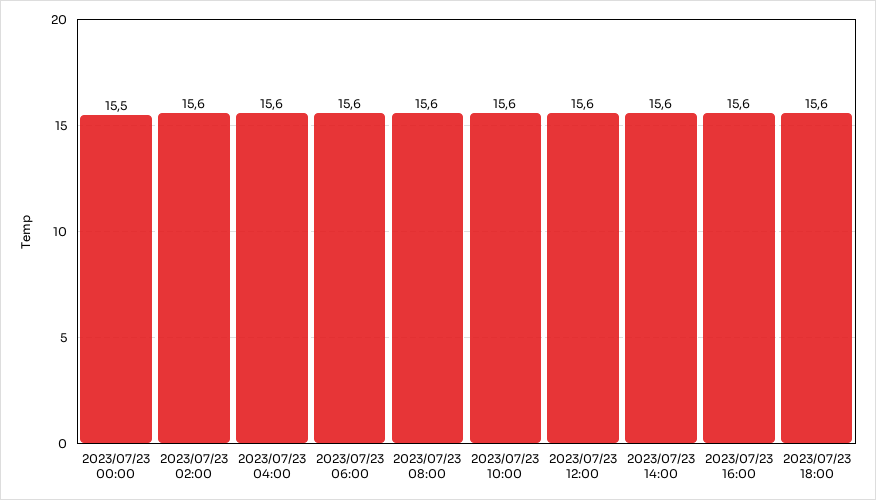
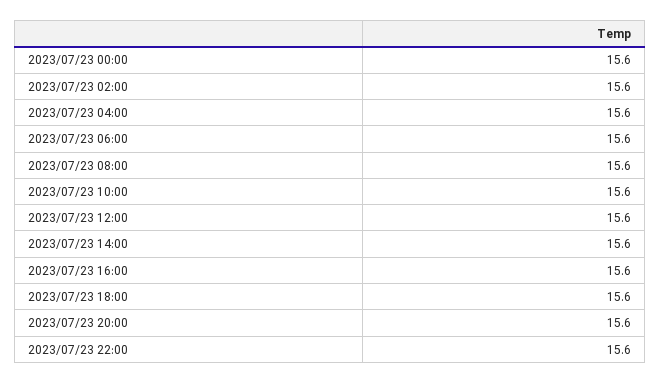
2023/07/23 00:00: 15.5 -> 15.6
2023/07/23 20:00: none -> 15.6
2023/07/23 22:00: none -> 15.6

